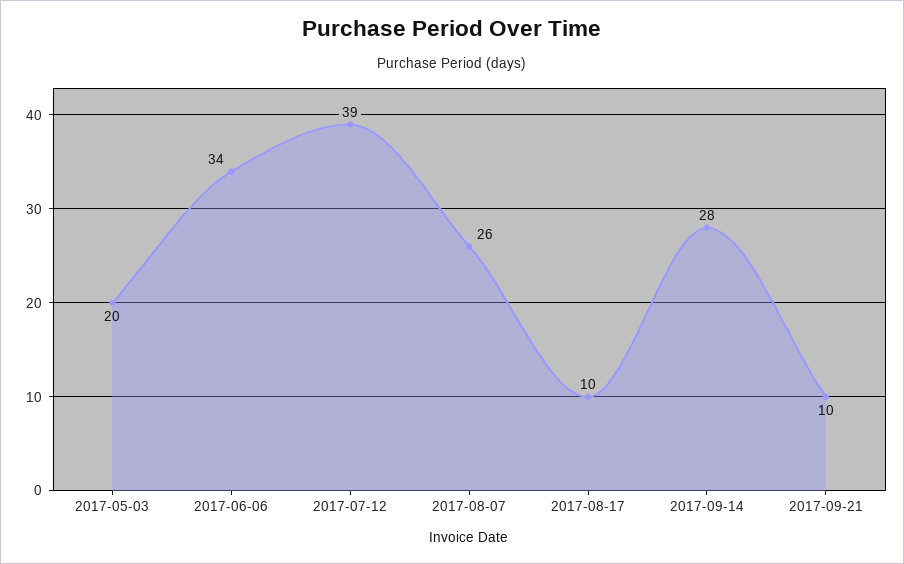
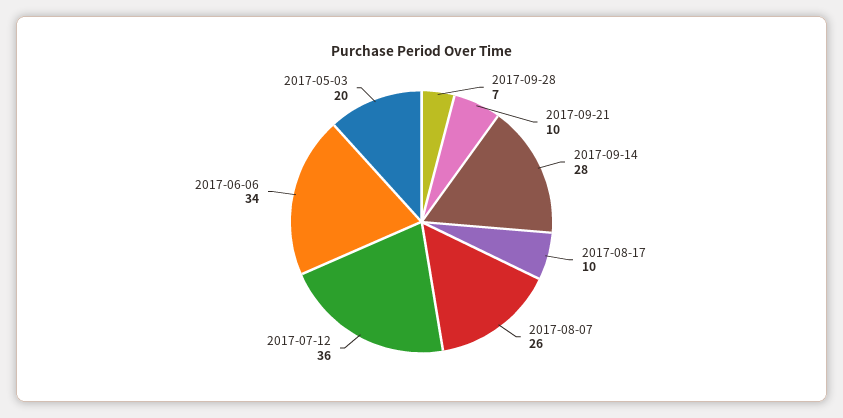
2017-07-12: 39 -> 36
2017-09-28: none -> 7

